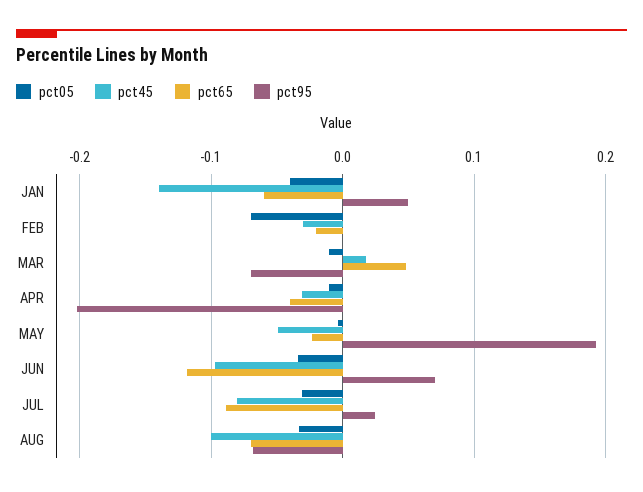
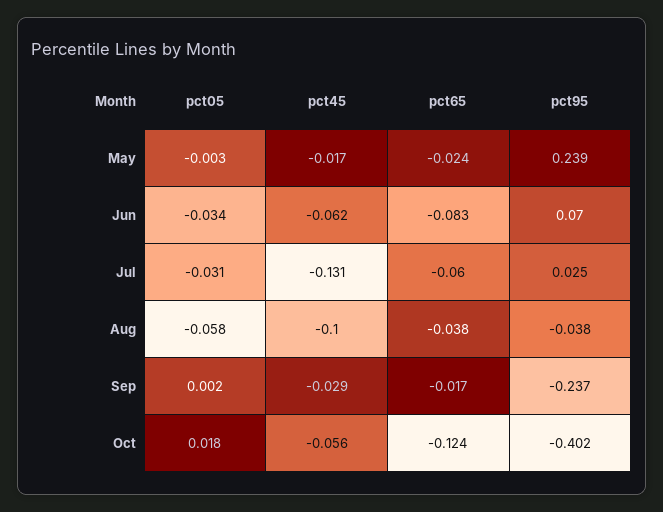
pct05, JAN: -0.04 -> none
pct45, JAN: -0.14 -> none
pct65, JAN: -0.06 -> none
pct95, JAN: 0.05 -> none
pct05, FEB: -0.07 -> none
pct45, FEB: -0.03 -> none
pct65, FEB: -0.02 -> none
pct95, FEB: 0 -> none
pct05, MAR: -0.01 -> none
pct45, MAR: 0.02 -> none
pct65, MAR: 0.05 -> none
pct95, MAR: -0.07 -> none
pct05, APR: -0.01 -> none
pct45, APR: -0.03 -> none
pct65, APR: -0.04 -> none
pct95, APR: -0.2 -> none
pct45, MAY: -0.05 -> -0.017
pct95, MAY: 0.19 -> 0.239
pct45, JUN: -0.1 -> -0.062
pct65, JUN: -0.12 -> -0.083
pct45, JUL: -0.08 -> -0.131
pct65, JUL: -0.09 -> -0.06
pct05, AUG: -0.03 -> -0.058
pct65, AUG: -0.07 -> -0.038
pct95, AUG: -0.07 -> -0.038
pct05, Sep: none -> 0.002
pct45, Sep: none -> -0.029
pct65, Sep: none -> -0.017
pct95, Sep: none -> -0.237
pct05, Oct: none -> 0.018
pct45, Oct: none -> -0.056
pct65, Oct: none -> -0.124
pct95, Oct: none -> -0.402

